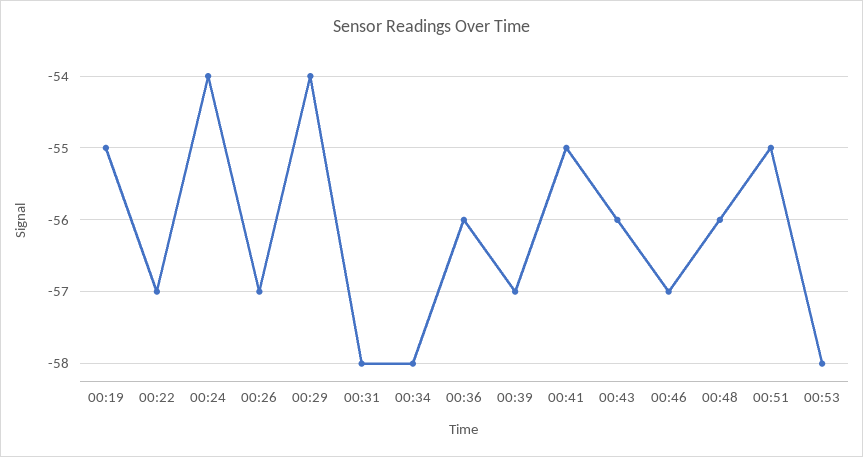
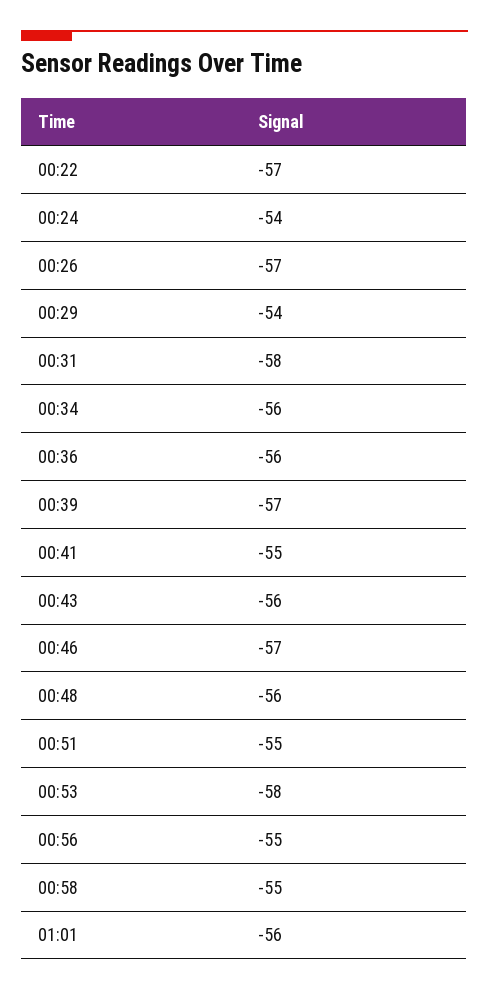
00:19: -55 -> none
00:34: -58 -> -56
00:56: none -> -55
00:58: none -> -55
01:01: none -> -56

